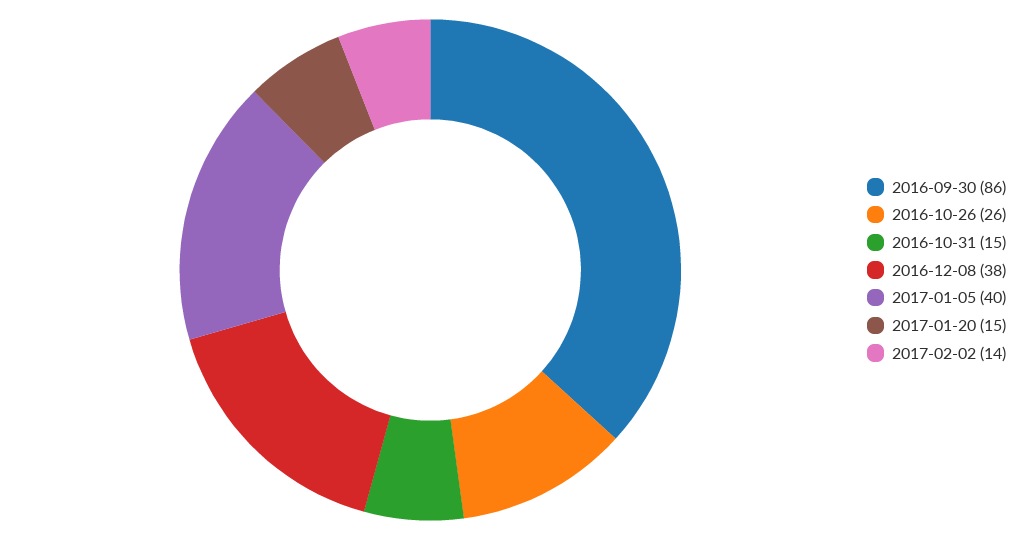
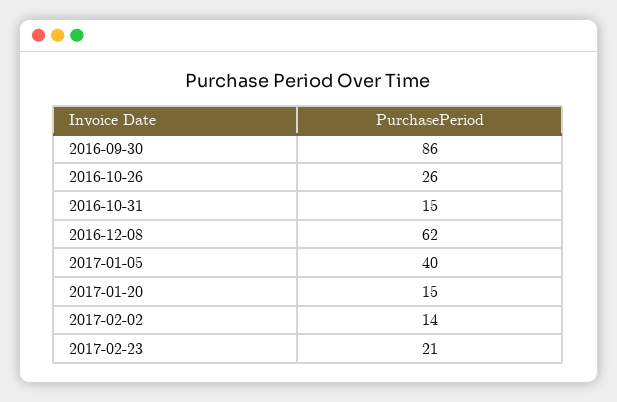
2016-12-08: 38 -> 62
2017-02-23: none -> 21

